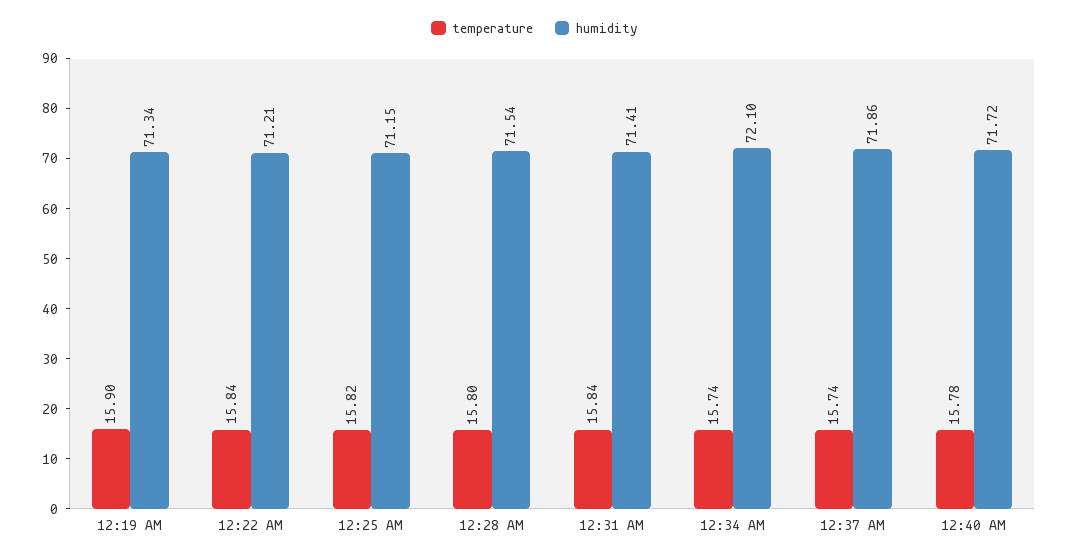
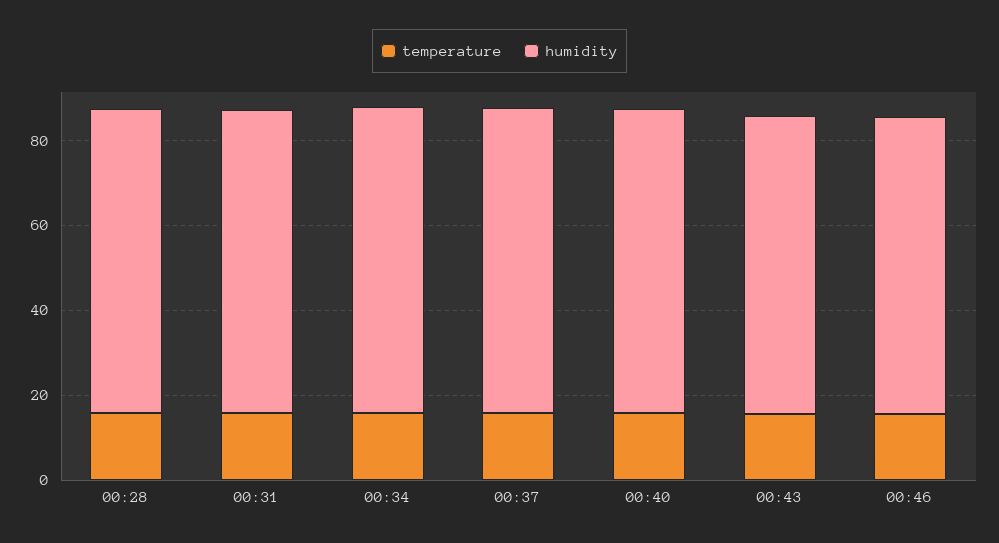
temperature, 12:19 AM: 15.9 -> none
humidity, 12:19 AM: 71.34 -> none
temperature, 12:22 AM: 15.84 -> none
humidity, 12:22 AM: 71.21 -> none
temperature, 12:25 AM: 15.82 -> none
humidity, 12:25 AM: 71.15 -> none
temperature, 00:43: none -> 15
humidity, 00:43: none -> 70
temperature, 00:46: none -> 15
humidity, 00:46: none -> 70

